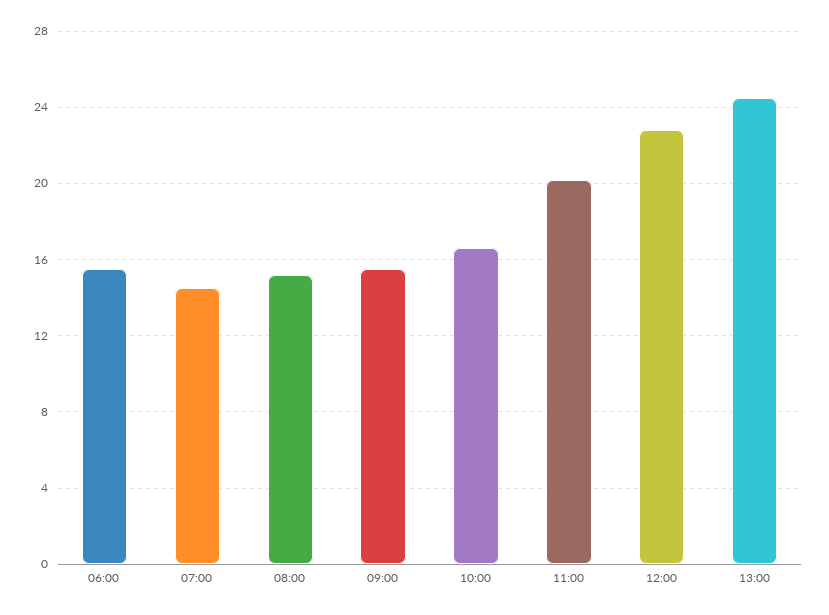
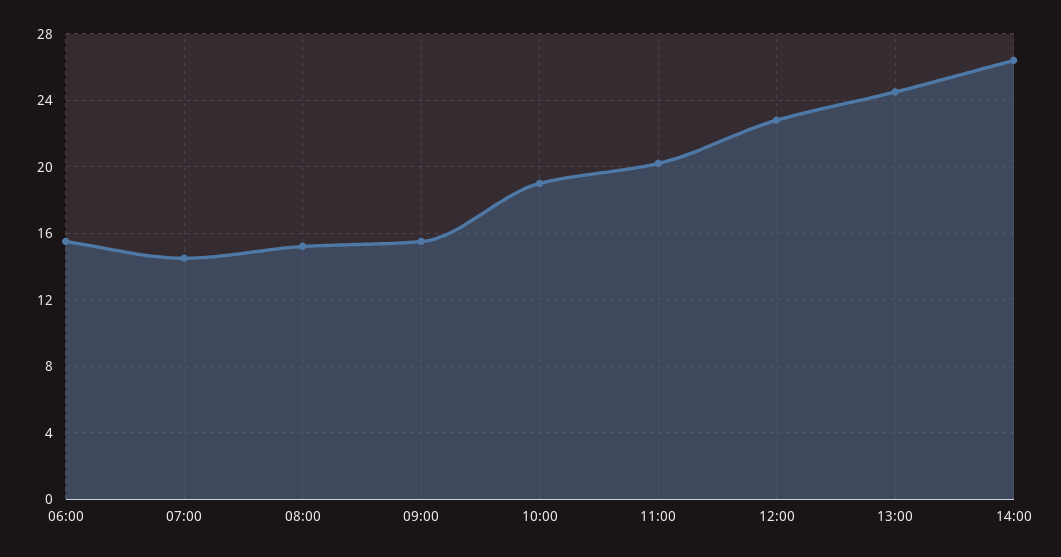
10:00: 16.5 -> 19
14:00: none -> 26.5

